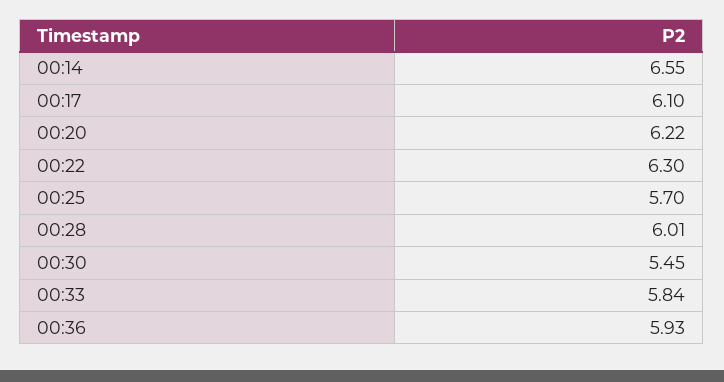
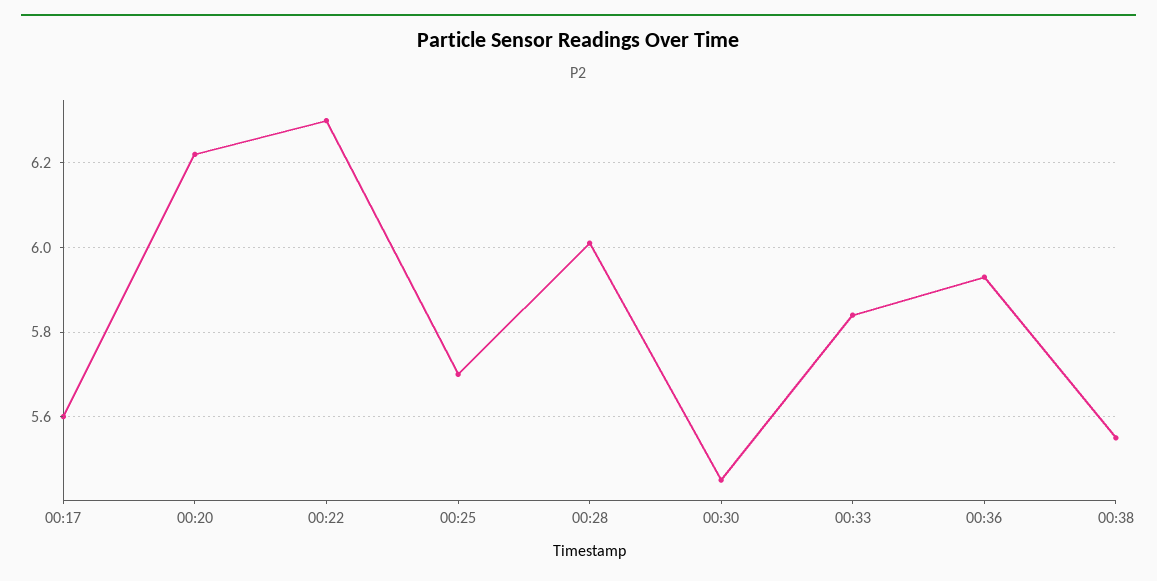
00:14: 6.55 -> none
00:17: 6.1 -> 5.6
00:38: none -> 5.55

